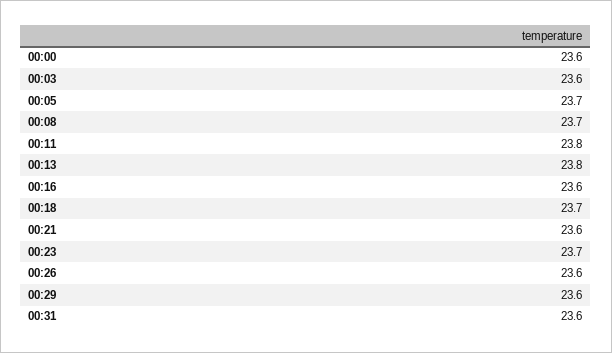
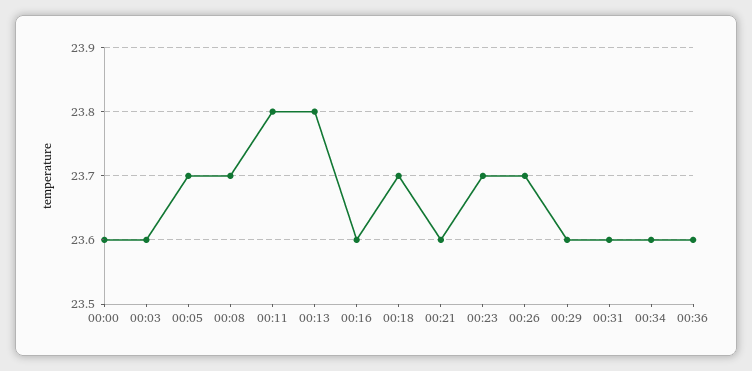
00:26: 23.6 -> 23.7
00:34: none -> 23.6
00:36: none -> 23.6

